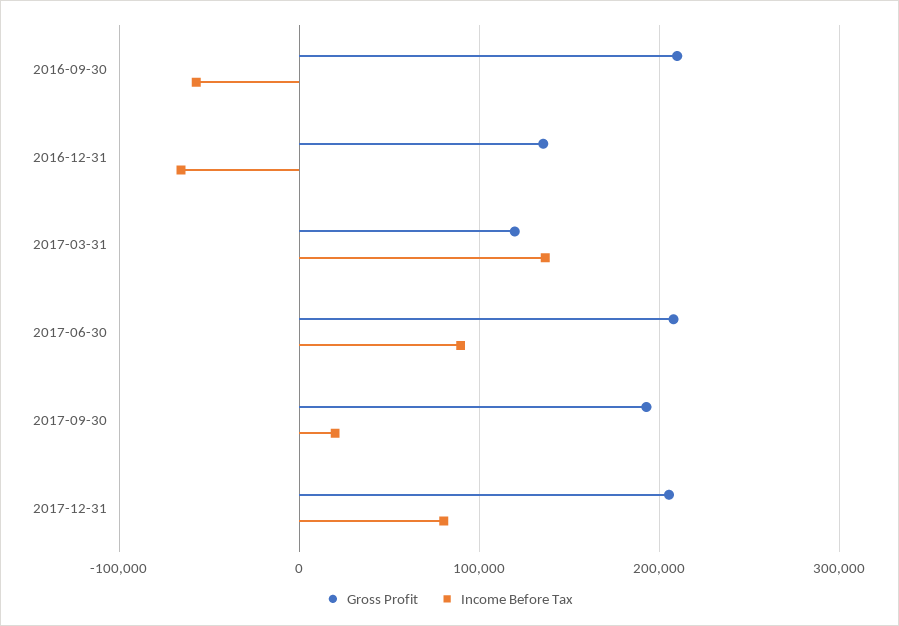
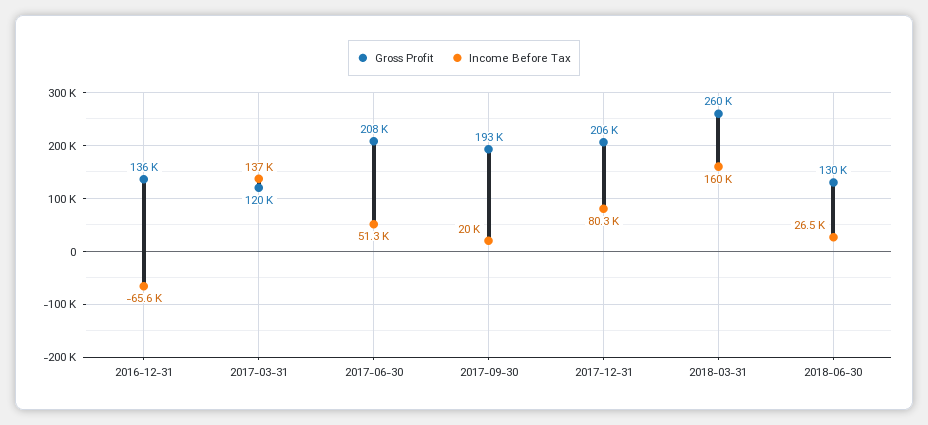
Gross Profit, 2016-09-30: 210000 -> none
Income Before Tax, 2016-09-30: -60000 -> none
Income Before Tax, 2017-06-30: 90000 -> 51300
Gross Profit, 2018-03-31: none -> 260000
Income Before Tax, 2018-03-31: none -> 160000
Gross Profit, 2018-06-30: none -> 130000
Income Before Tax, 2018-06-30: none -> 26500

